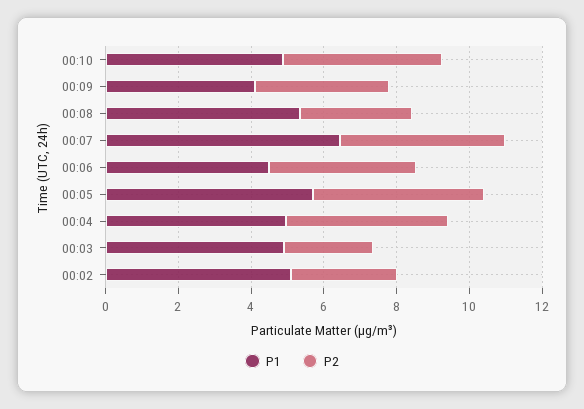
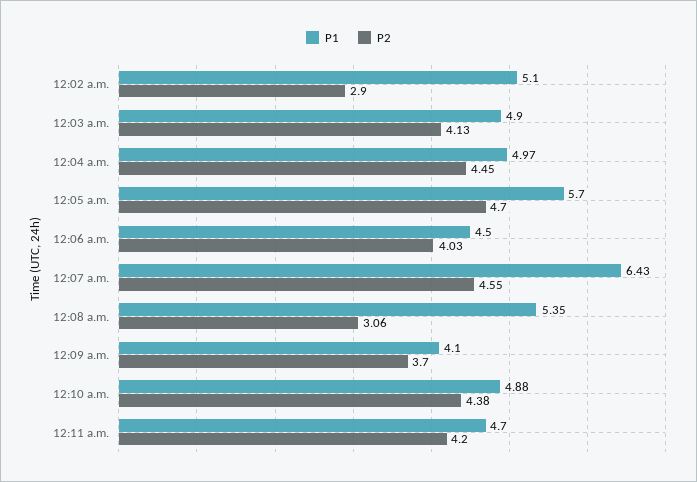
P2, 00:03: 2.5 -> 4.13
P1, 12:11 a.m.: none -> 4.7
P2, 12:11 a.m.: none -> 4.2

